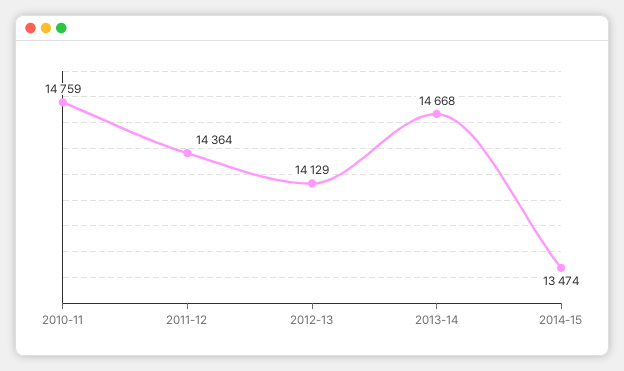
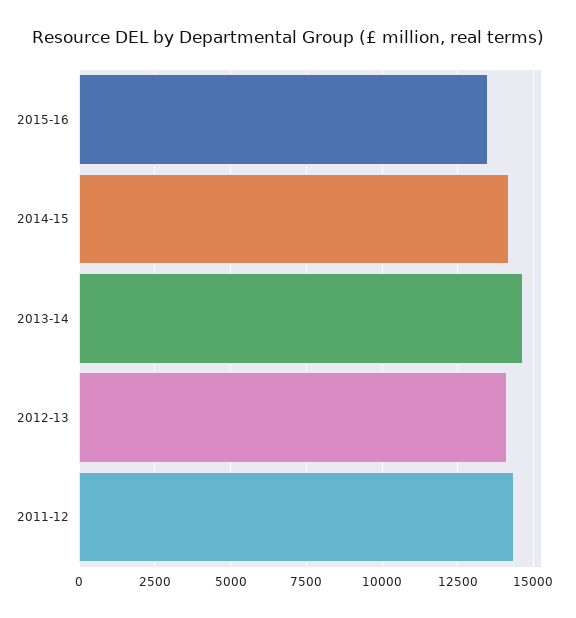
2010-11: 14759 -> none
2014-15: 13474 -> 14250
2015-16: none -> 13500

